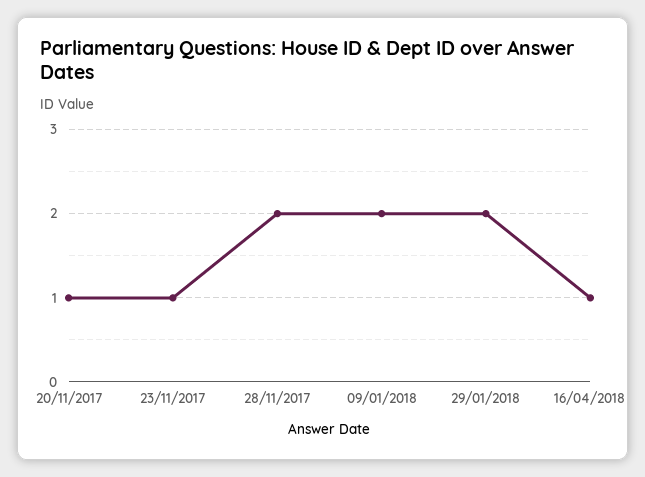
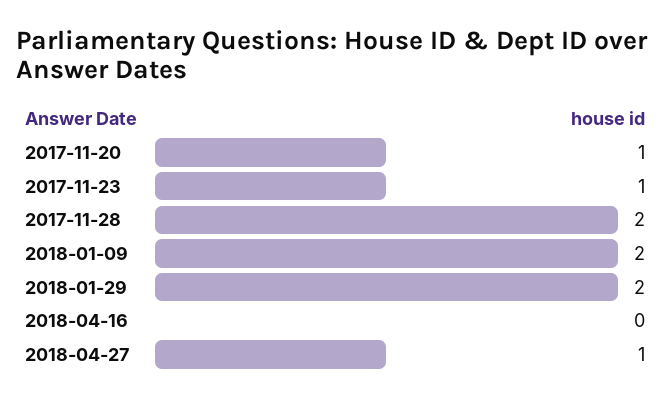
16/04/2018: 1 -> 0
2018-04-27: none -> 1

